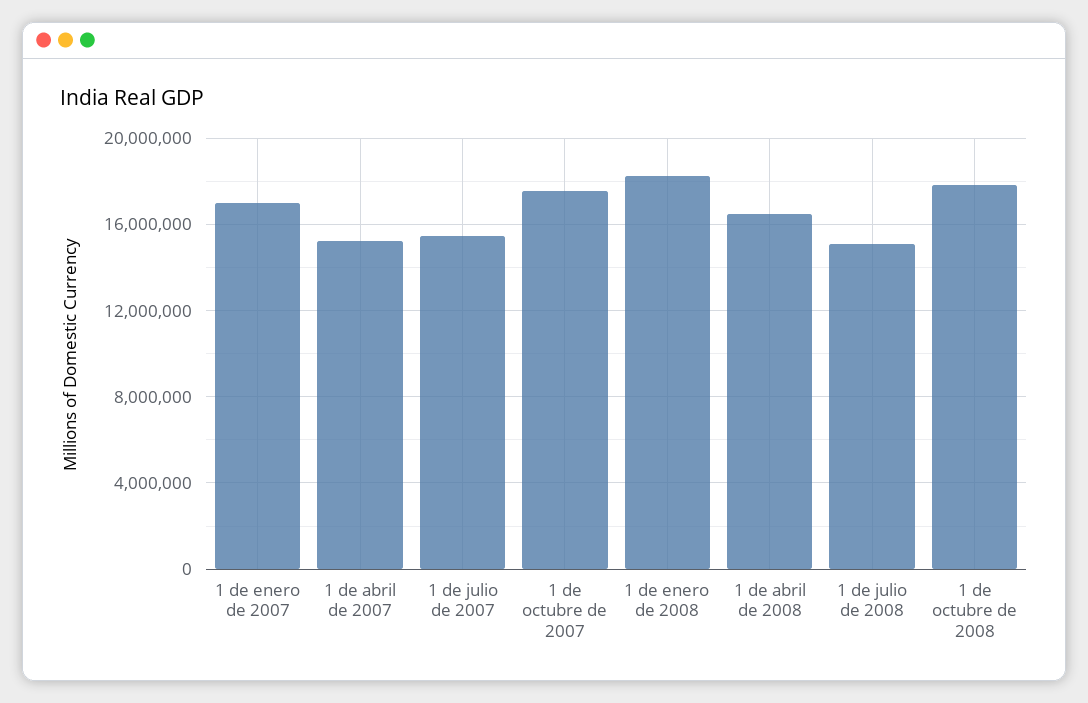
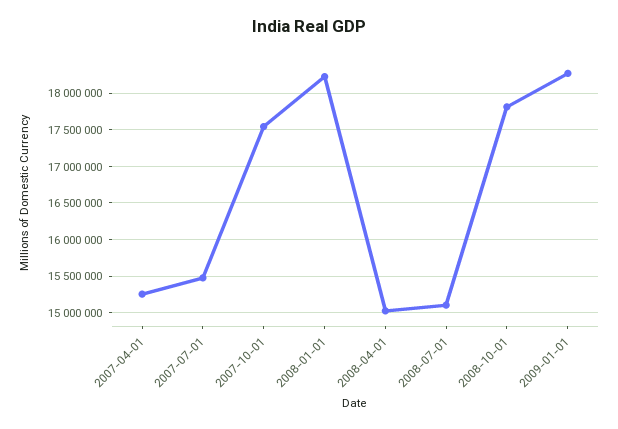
1 de enero de 2007: 17000000 -> none
1 de abril de 2008: 16500000 -> 15000000
2009-01-01: none -> 18300000

